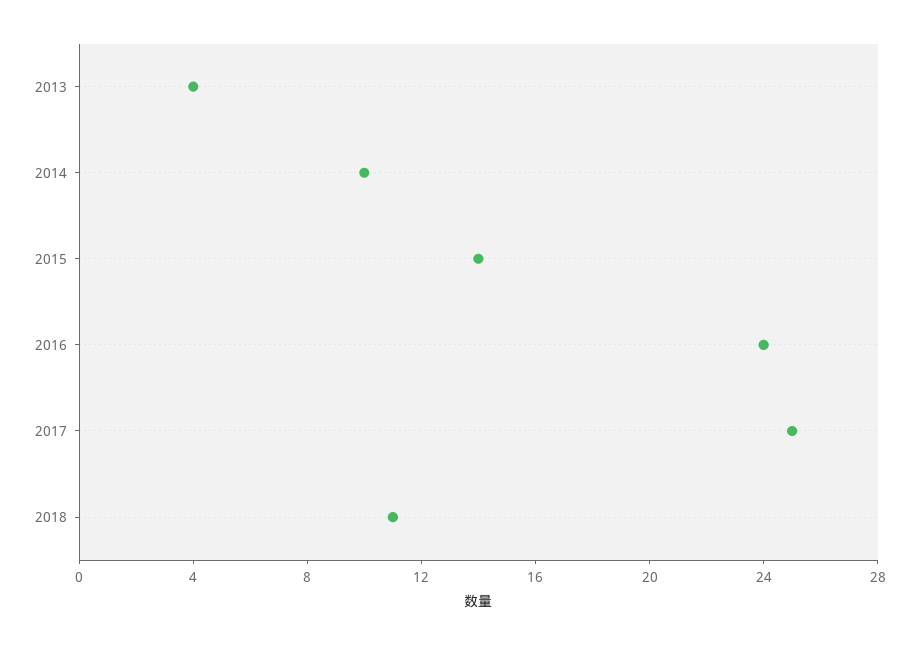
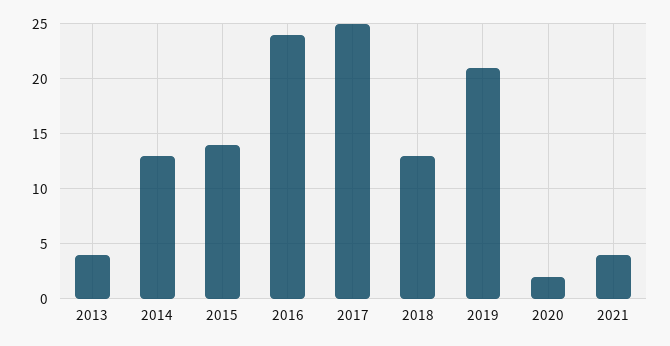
2014: 10 -> 13
2018: 11 -> 13
2019: none -> 21
2020: none -> 2
2021: none -> 4

